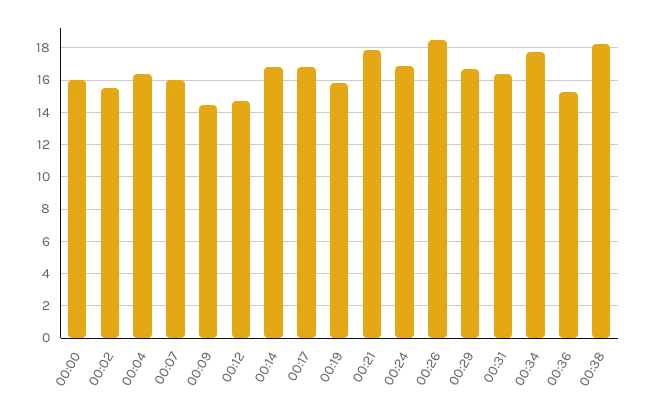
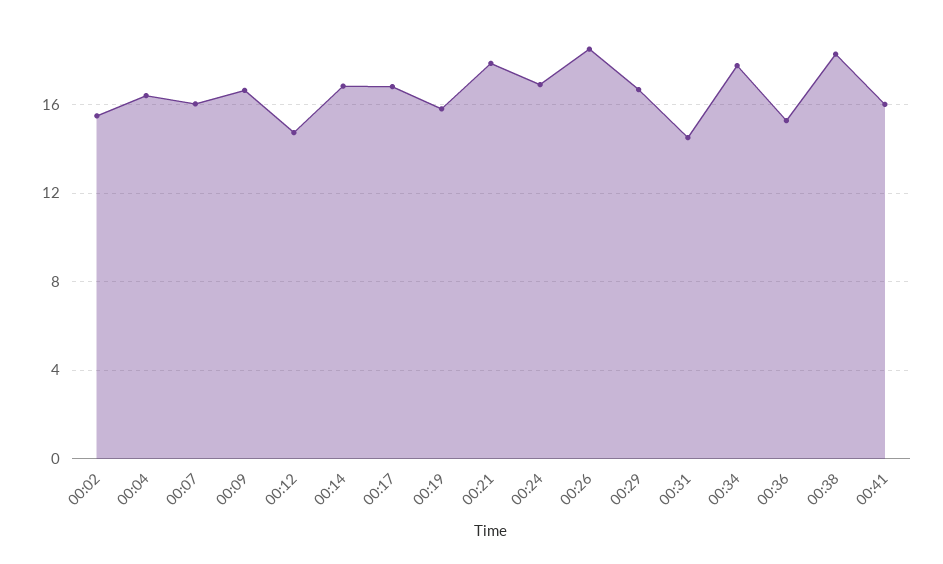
00:00: 16 -> none
00:09: 14.5 -> 16.5
00:31: 16.5 -> 14.5
00:41: none -> 16

